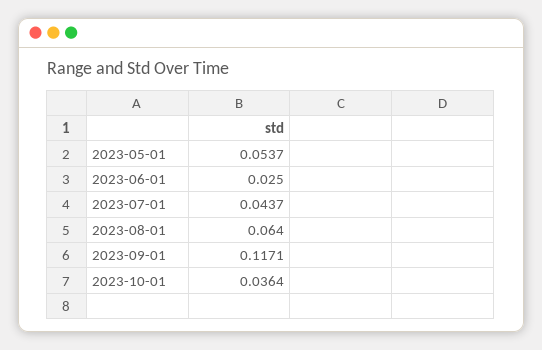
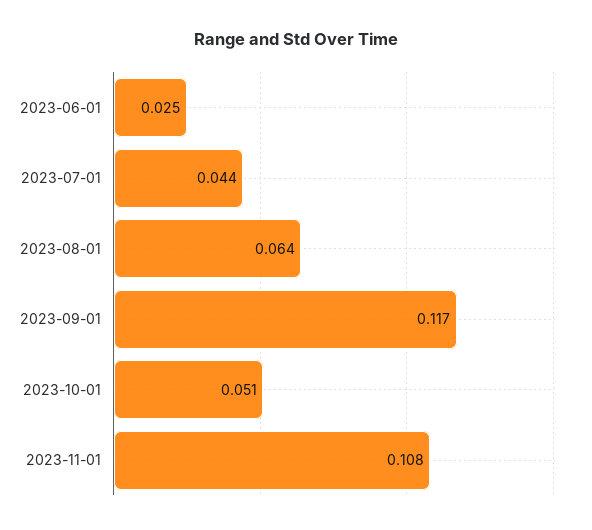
2023-05-01: 0.0537 -> none
2023-10-01: 0.0364 -> 0.051
2023-11-01: none -> 0.108

